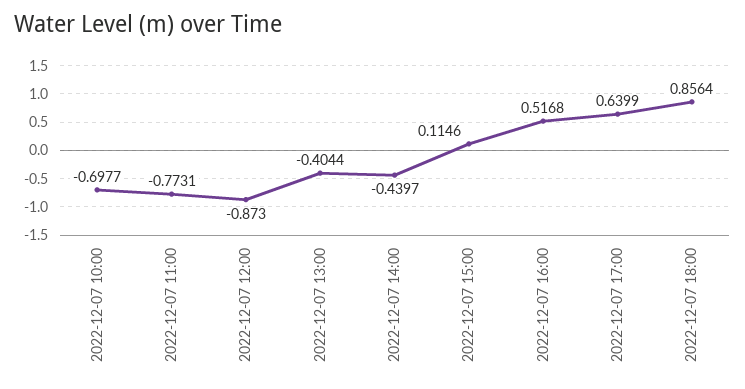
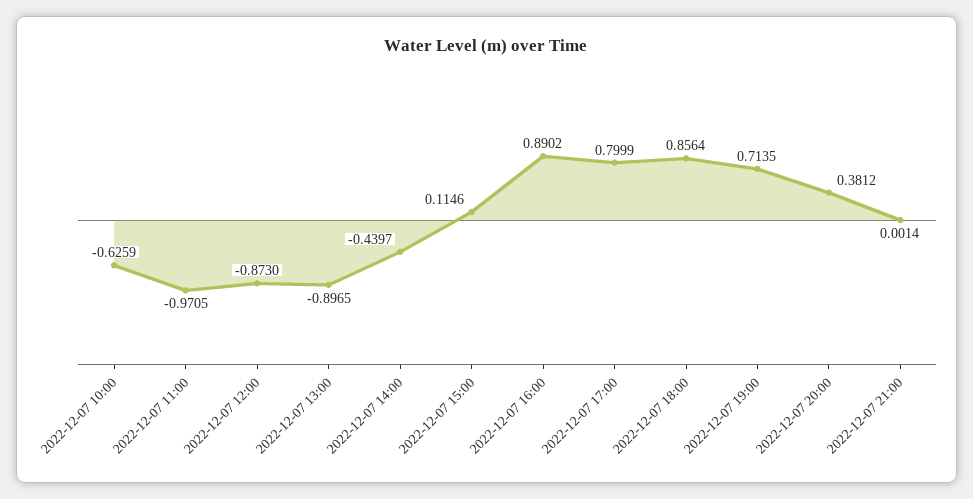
2022-12-07 10:00: -0.6977 -> -0.6259
2022-12-07 11:00: -0.7731 -> -0.9705
2022-12-07 13:00: -0.4044 -> -0.8965
2022-12-07 16:00: 0.5168 -> 0.8902
2022-12-07 17:00: 0.6399 -> 0.7999
2022-12-07 19:00: none -> 0.7135
2022-12-07 20:00: none -> 0.3812
2022-12-07 21:00: none -> 0.0014

